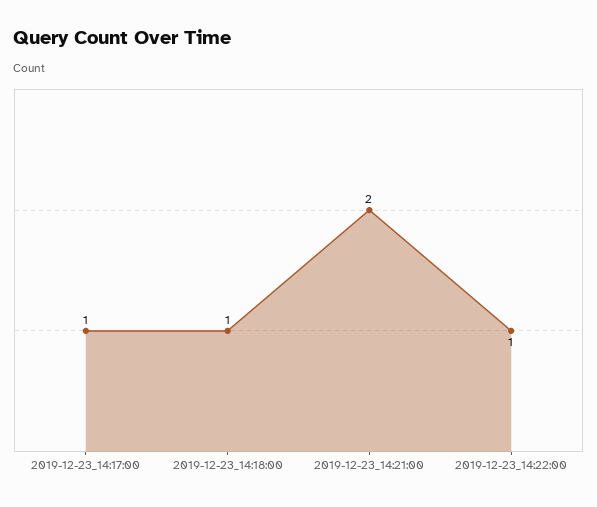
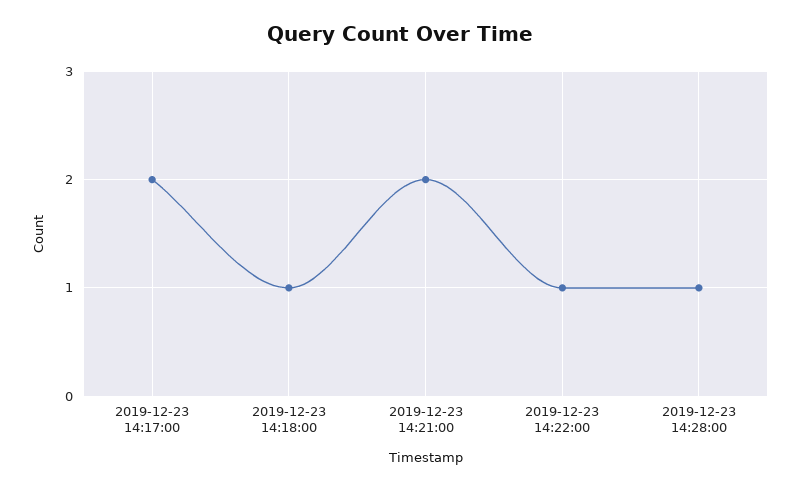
2019-12-23_14:17:00: 1 -> 2
2019-12-23 14:28:00: none -> 1

